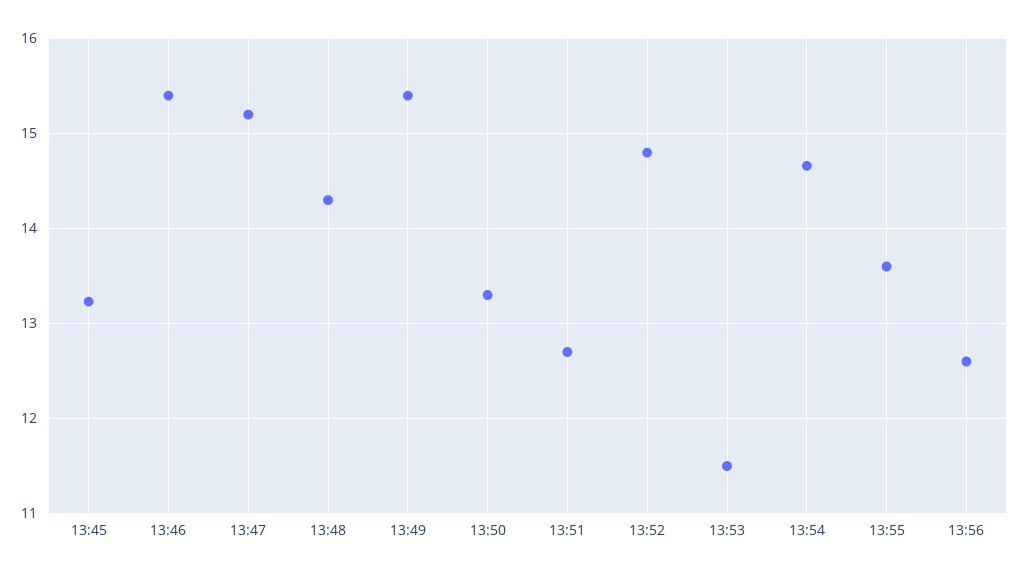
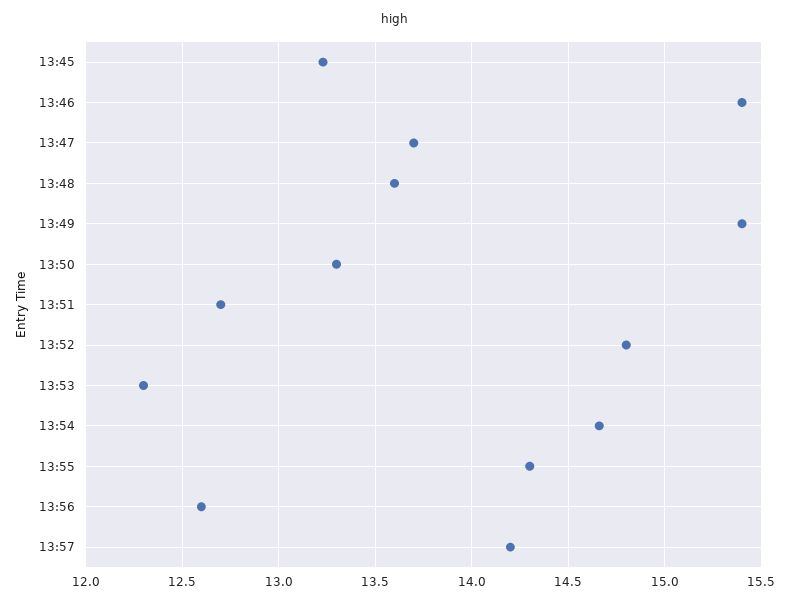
13:47: 15.2 -> 13.7
13:48: 14.3 -> 13.6
13:53: 11.5 -> 12.3
13:55: 13.6 -> 14.3
13:57: none -> 14.2

